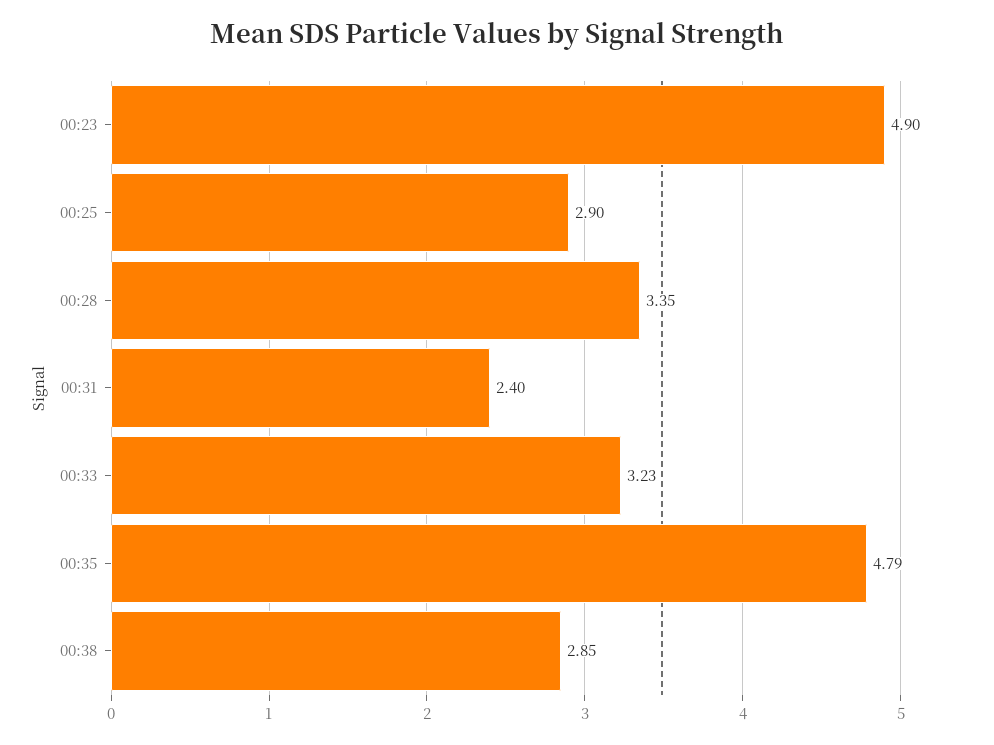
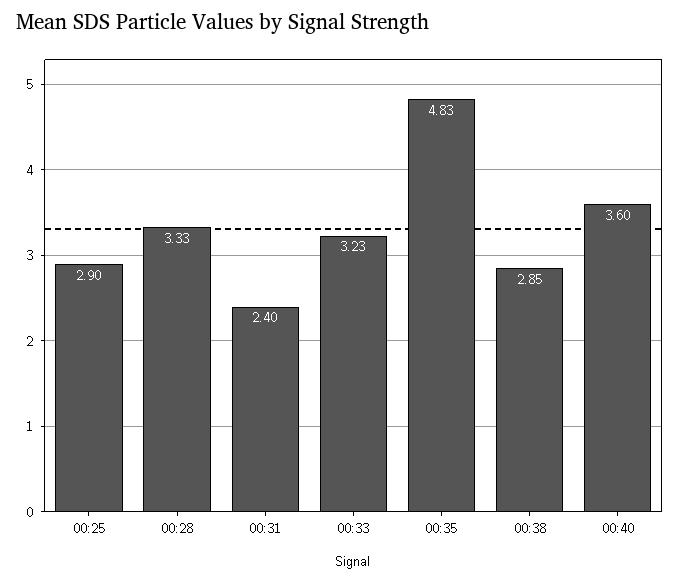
00:23: 4.9 -> none
00:28: 3.35 -> 3.33
00:35: 4.79 -> 4.83
00:40: none -> 3.6

